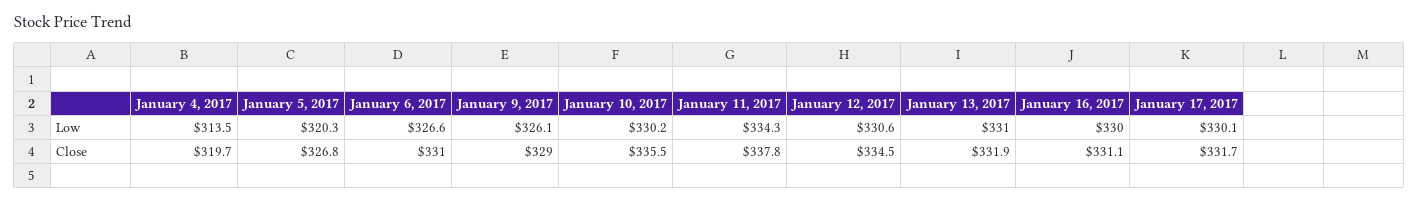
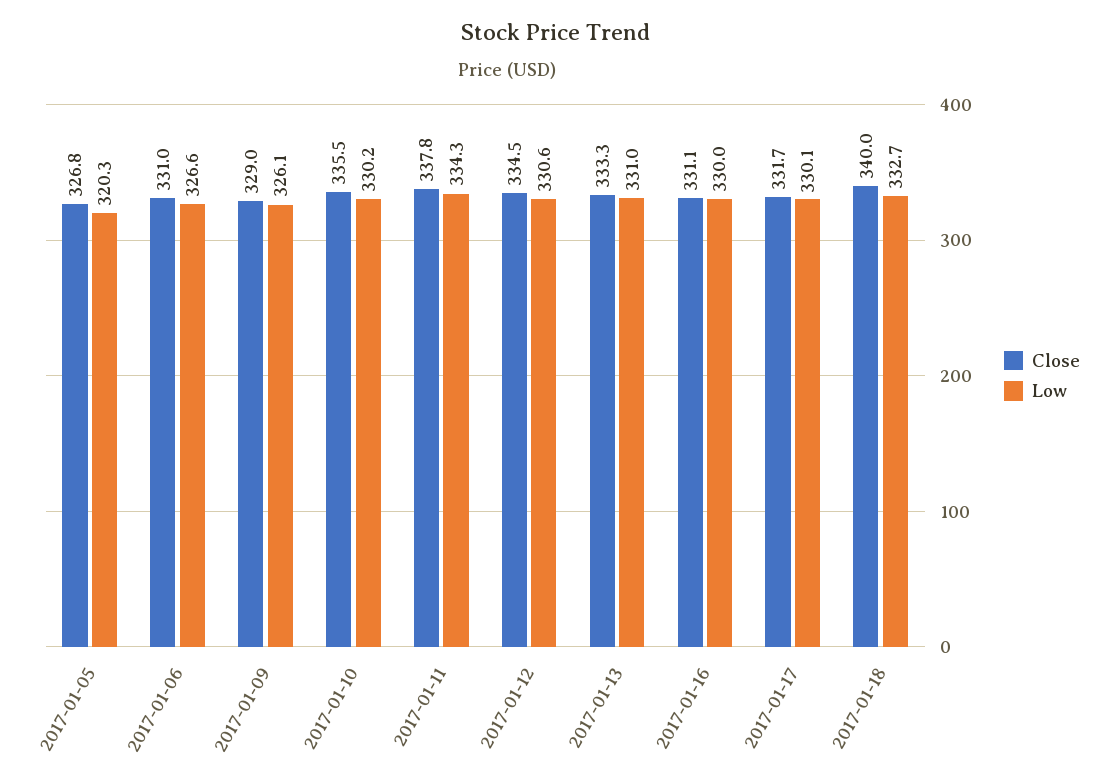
Low, January 4, 2017: 313.5 -> none
Close, January 4, 2017: 319.7 -> none
Close, January 13, 2017: 331.9 -> 333.3
Close, 2017-01-18: none -> 340
Low, 2017-01-18: none -> 332.7

